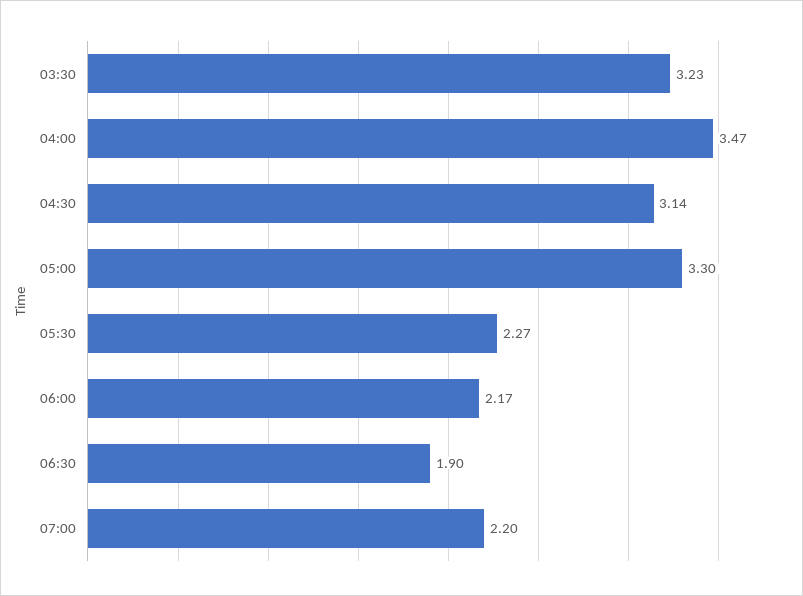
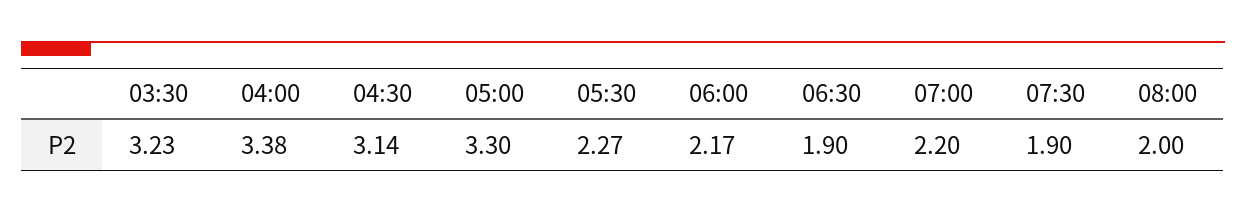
04:00: 3.47 -> 3.38
07:30: none -> 1.9
08:00: none -> 2

